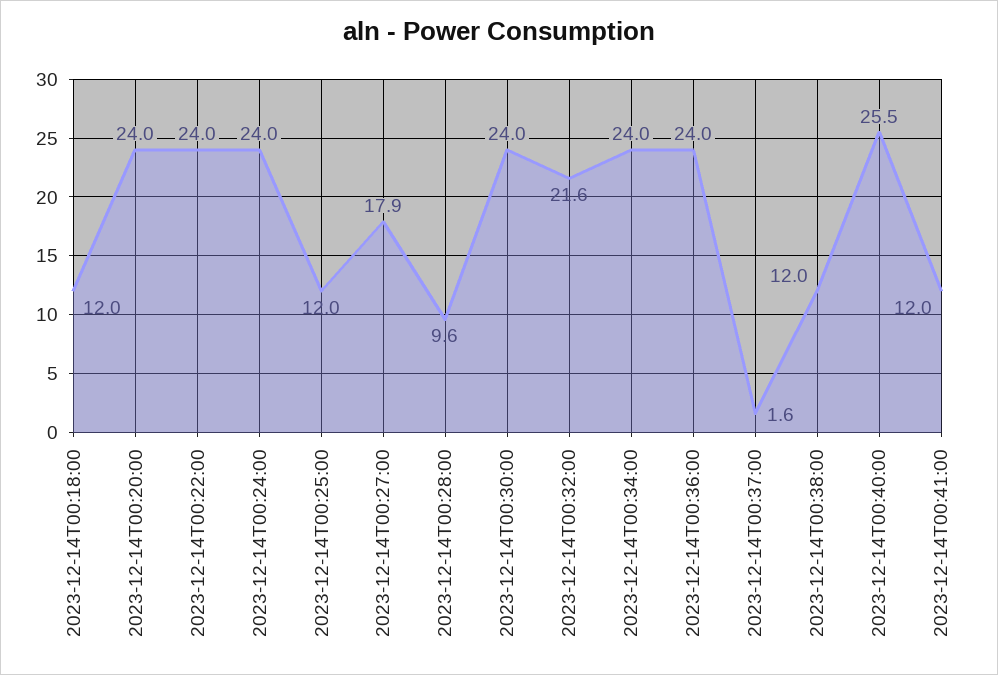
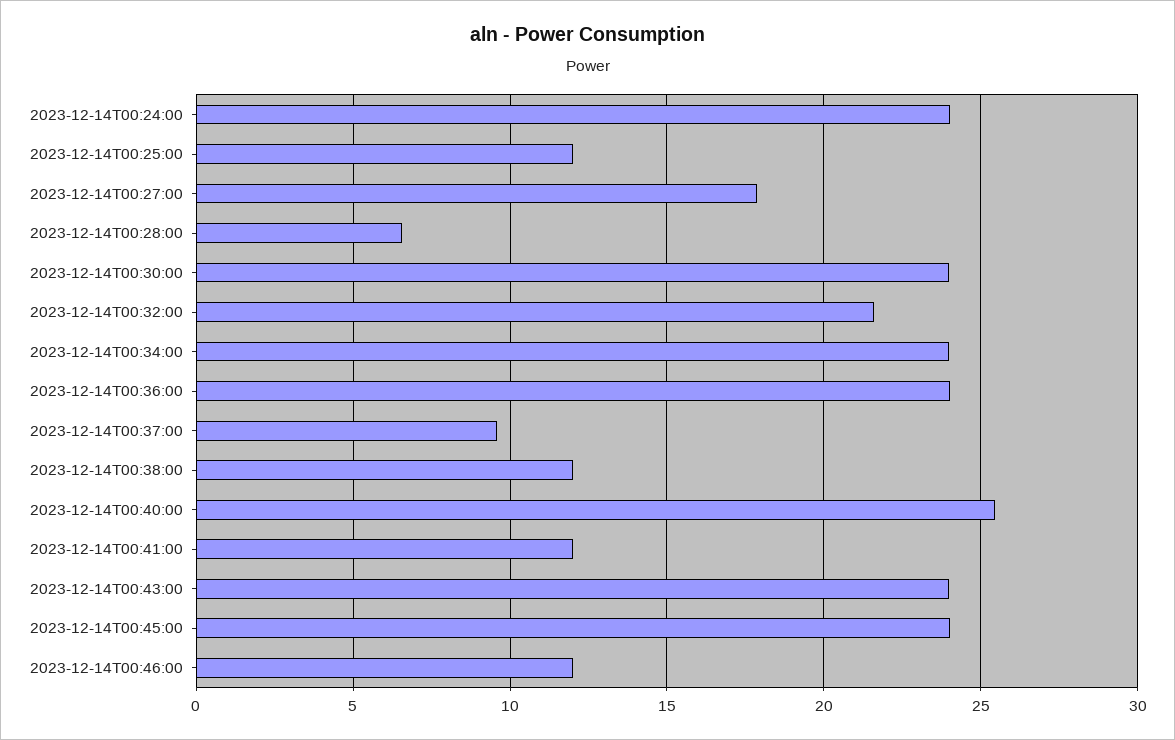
2023-12-14T00:18:00: 12 -> none
2023-12-14T00:20:00: 24 -> none
2023-12-14T00:22:00: 24 -> none
2023-12-14T00:28:00: 9.6 -> 6.5
2023-12-14T00:37:00: 1.6 -> 9.5
2023-12-14T00:43:00: none -> 24
2023-12-14T00:45:00: none -> 24
2023-12-14T00:46:00: none -> 12

